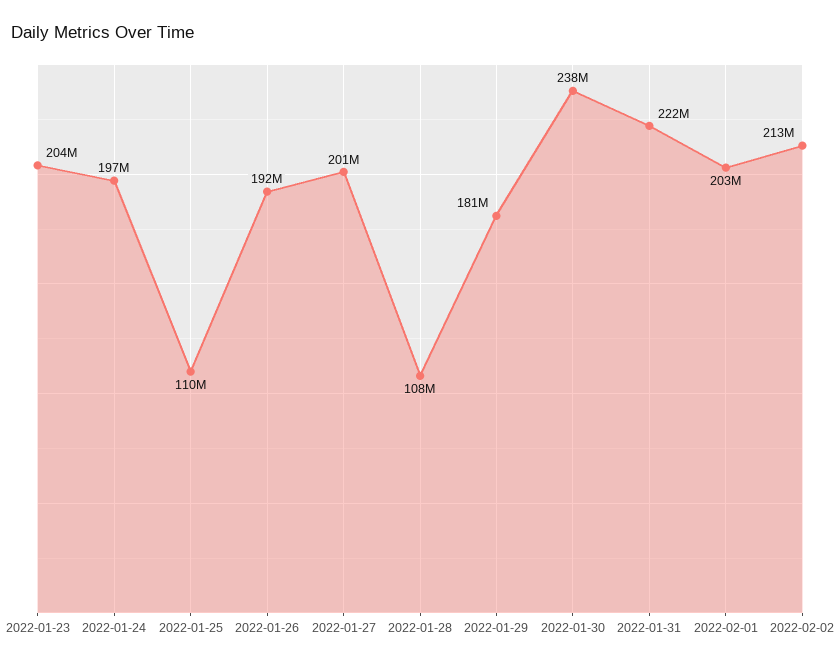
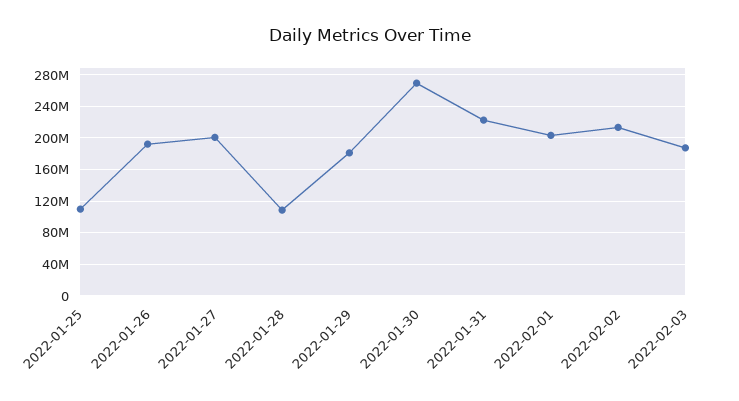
2022-01-23: 204000000 -> none
2022-01-24: 197000000 -> none
2022-01-30: 238000000 -> 270000000
2022-02-03: none -> 190000000

